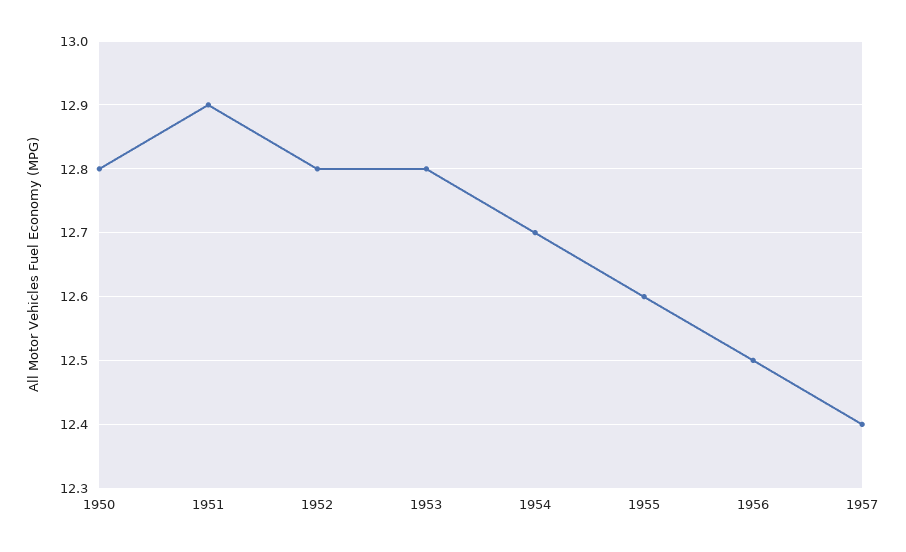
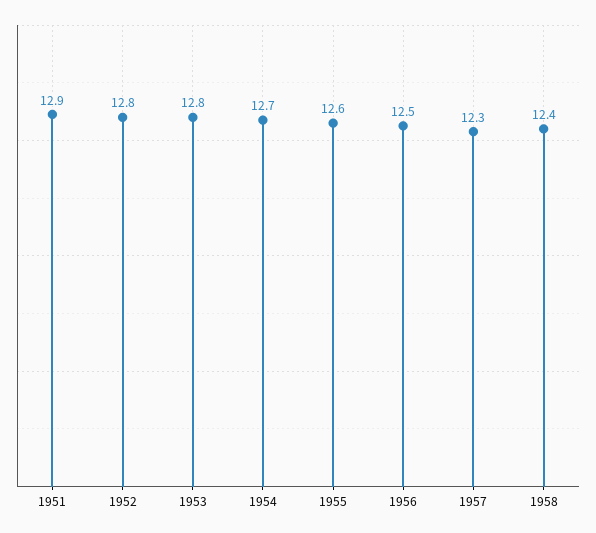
1950: 12.8 -> none
1957: 12.4 -> 12.3
1958: none -> 12.4

